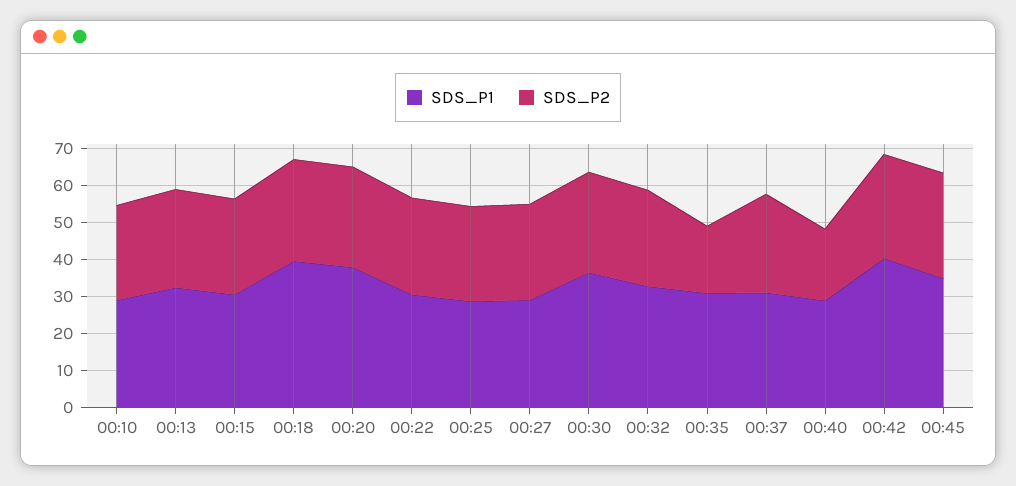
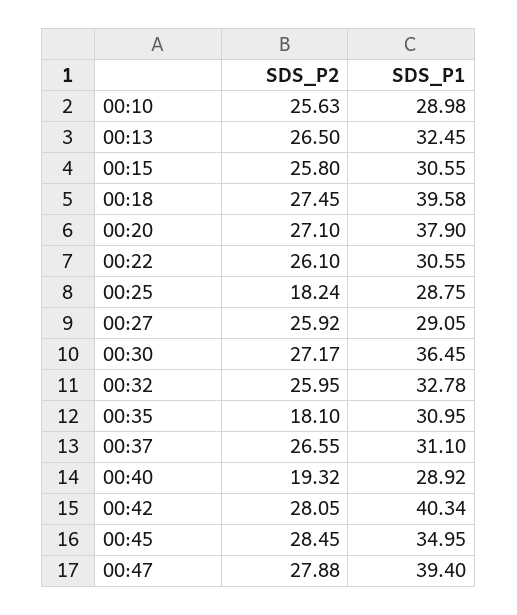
SDS_P2, 00:25: 25 -> 18.24
SDS_P2, 00:47: none -> 27.88
SDS_P1, 00:47: none -> 39.4

